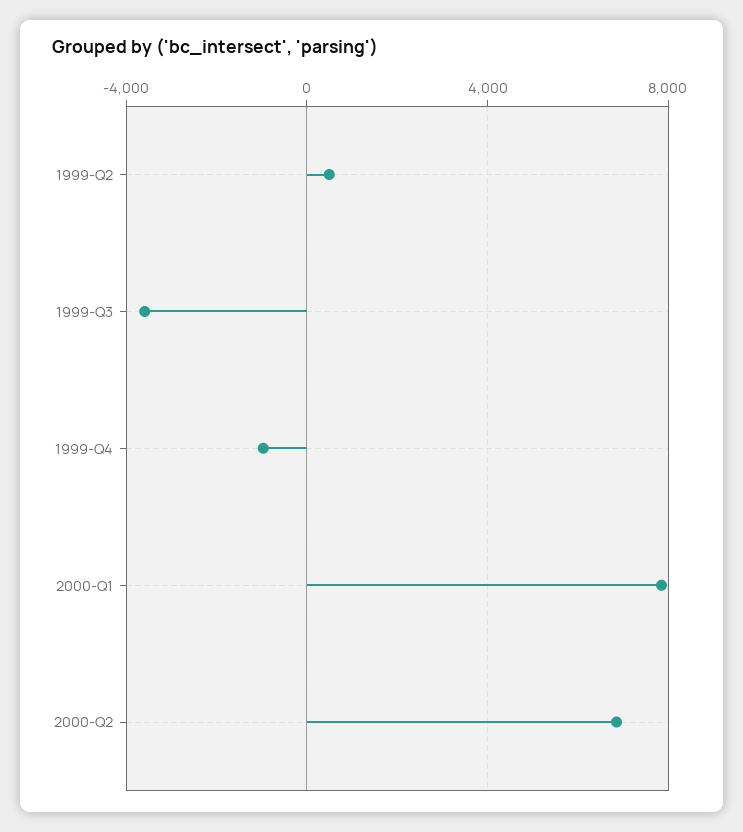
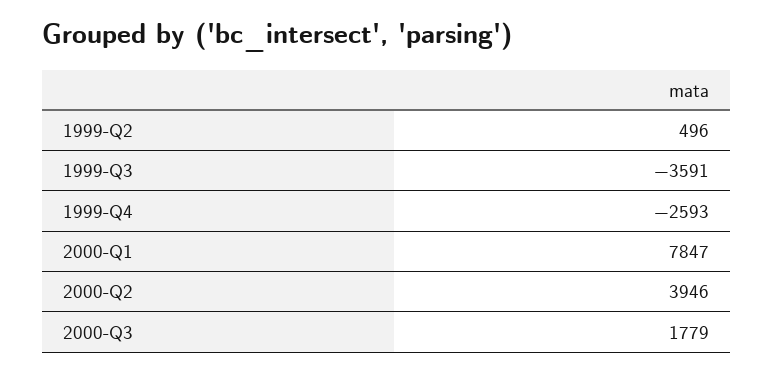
1999-Q4: -1000 -> -2593
2000-Q2: 7000 -> 3946
2000-Q3: none -> 1779

